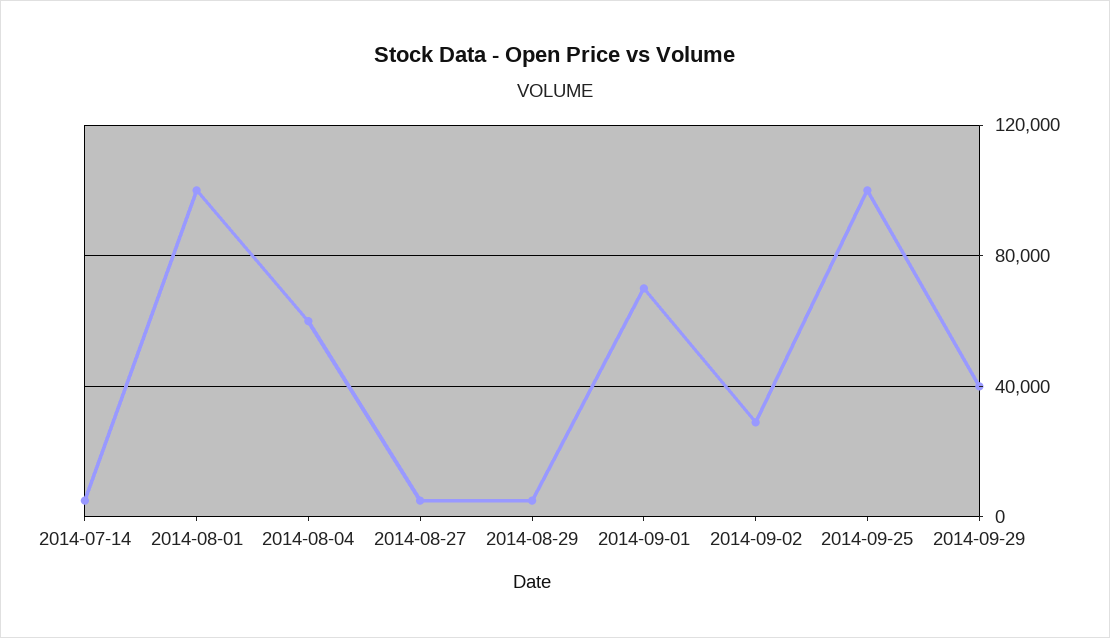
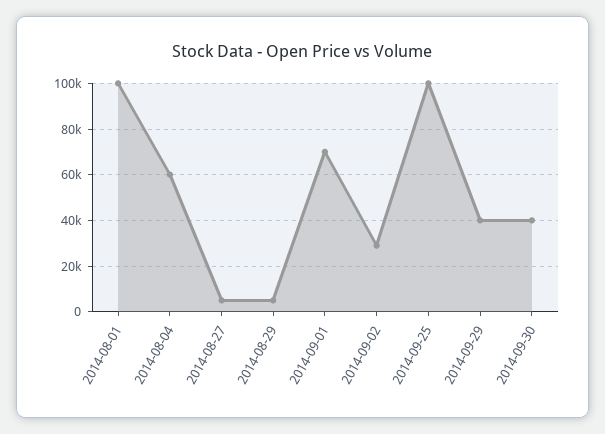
2014-07-14: 5000 -> none
2014-09-30: none -> 40000

